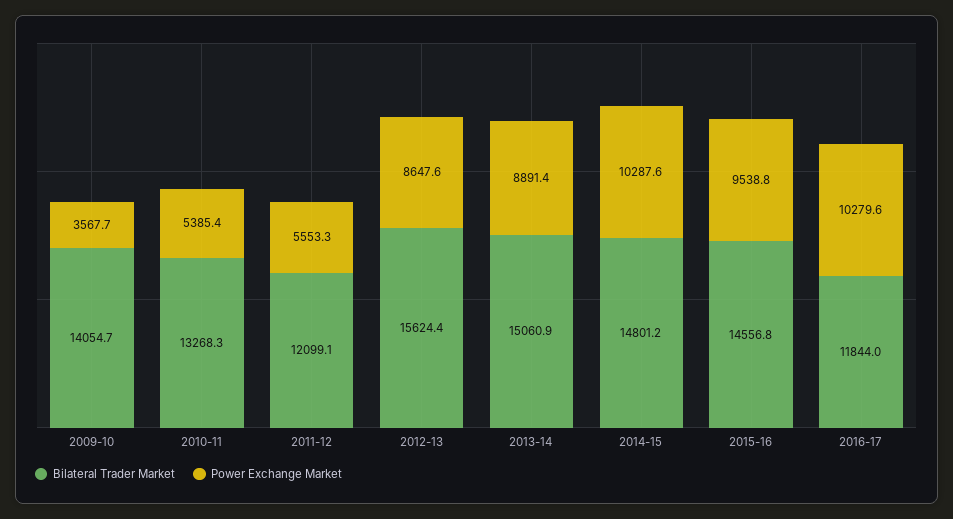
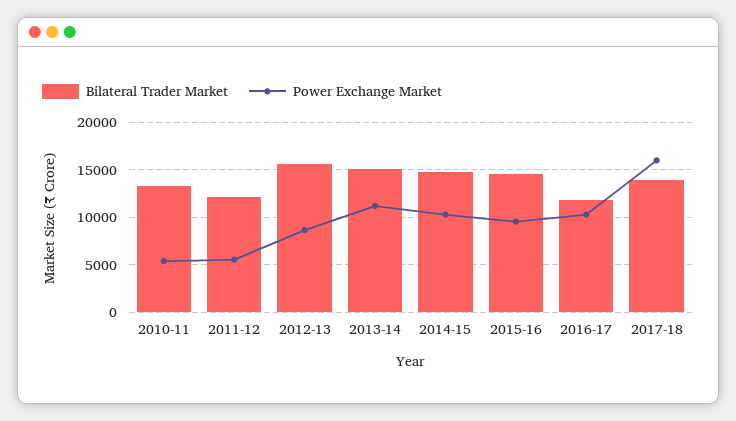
Bilateral Trader Market, 2009-10: 14054.7 -> none
Power Exchange Market, 2009-10: 3567.7 -> none
Power Exchange Market, 2013-14: 8891.4 -> 11000
Bilateral Trader Market, 2017-18: none -> 14000
Power Exchange Market, 2017-18: none -> 16000

